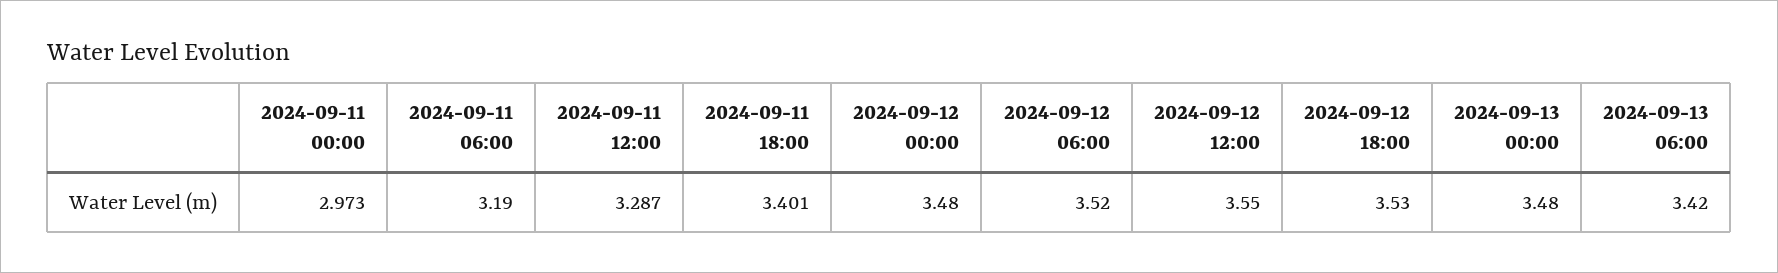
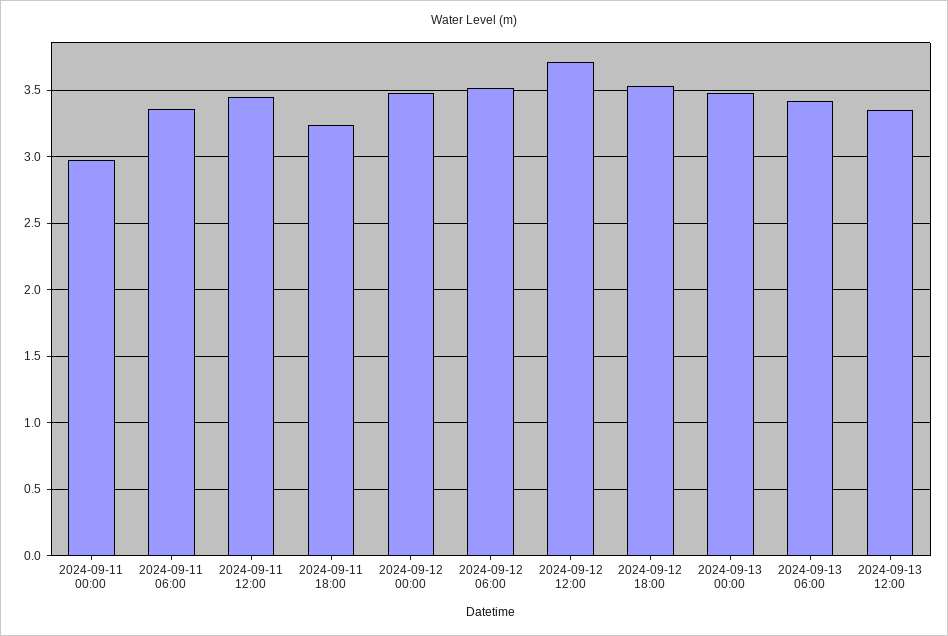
2024-09-11 06:00: 3.19 -> 3.35
2024-09-11 12:00: 3.287 -> 3.45
2024-09-11 18:00: 3.401 -> 3.25
2024-09-12 12:00: 3.55 -> 3.7
2024-09-13 12:00: none -> 3.35

